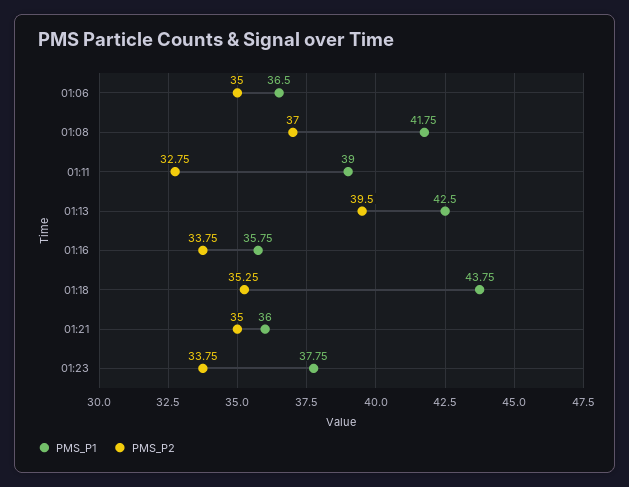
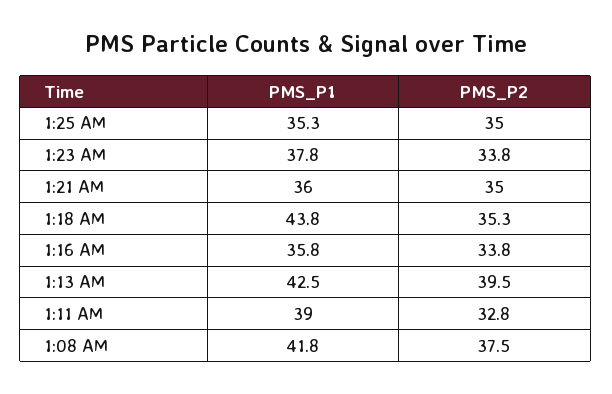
PMS_P1, 01:06: 36.5 -> none
PMS_P2, 01:06: 35 -> none
PMS_P2, 01:08: 37 -> 37.5
PMS_P1, 1:25 AM: none -> 35.3
PMS_P2, 1:25 AM: none -> 35

